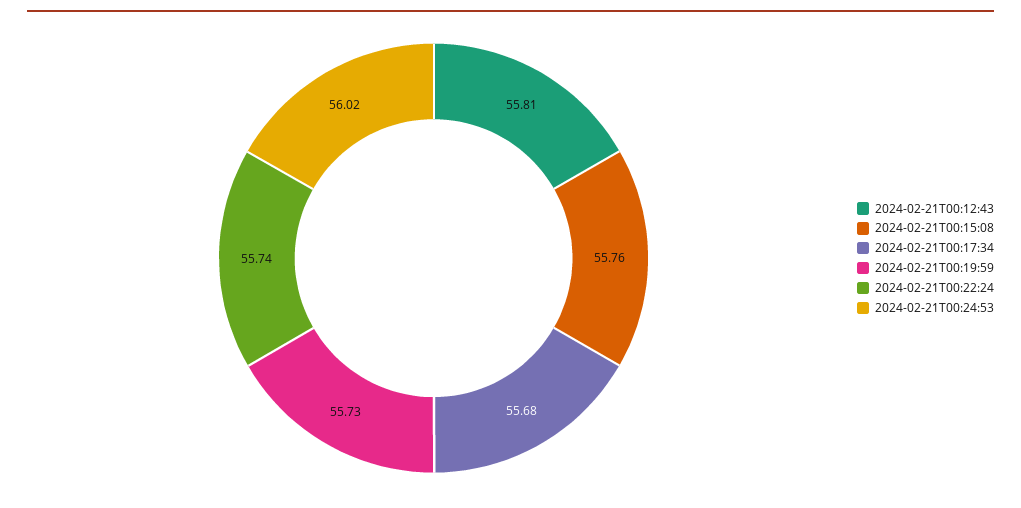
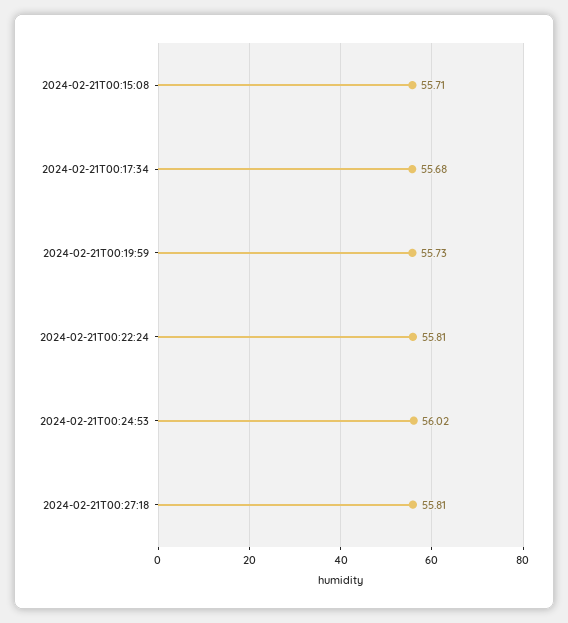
2024-02-21T00:12:43: 55.81 -> none
2024-02-21T00:15:08: 55.76 -> 55.71
2024-02-21T00:22:24: 55.74 -> 55.81
2024-02-21T00:27:18: none -> 55.81

